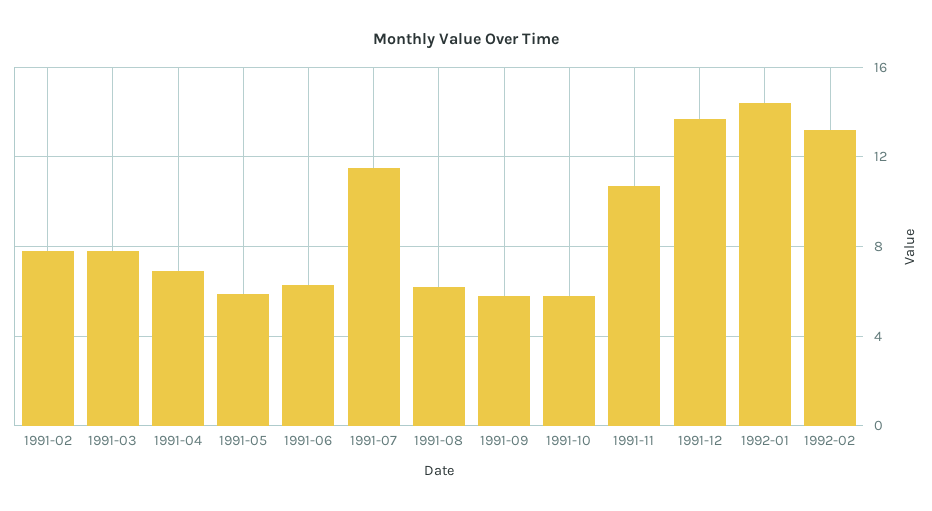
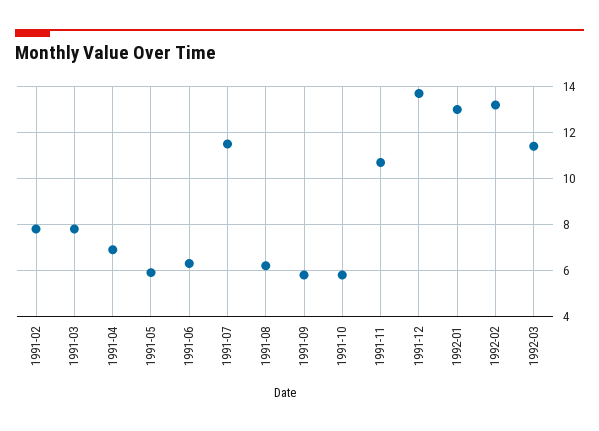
1992-01: 14.5 -> 13
1992-03: none -> 11.5

